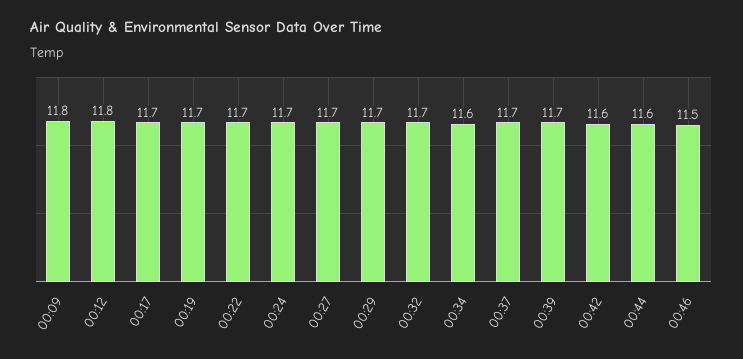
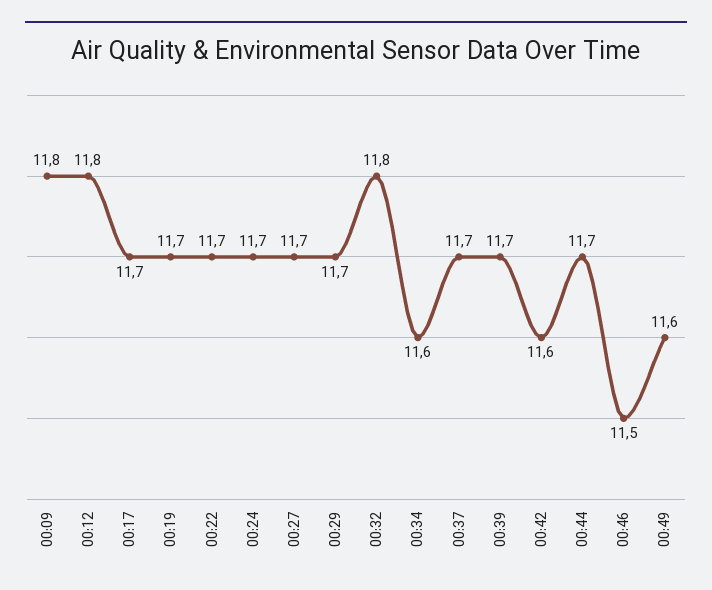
00:32: 11.7 -> 11.8
00:44: 11.6 -> 11.7
00:49: none -> 11.6

